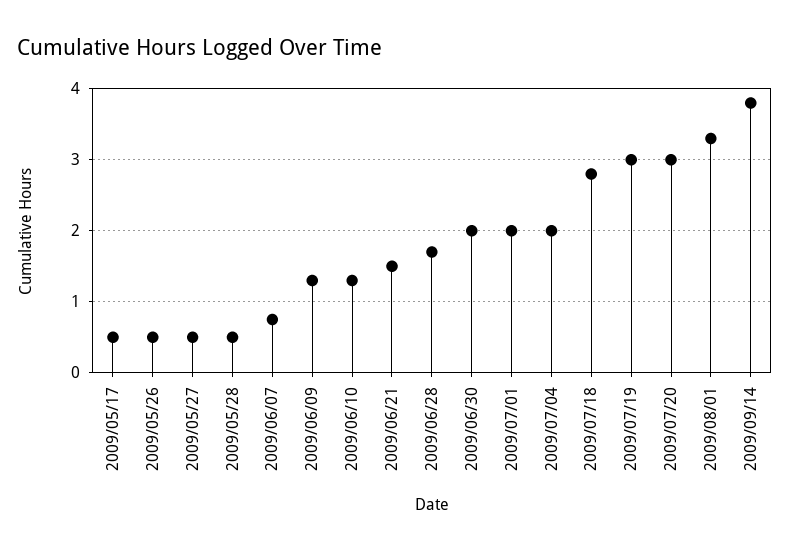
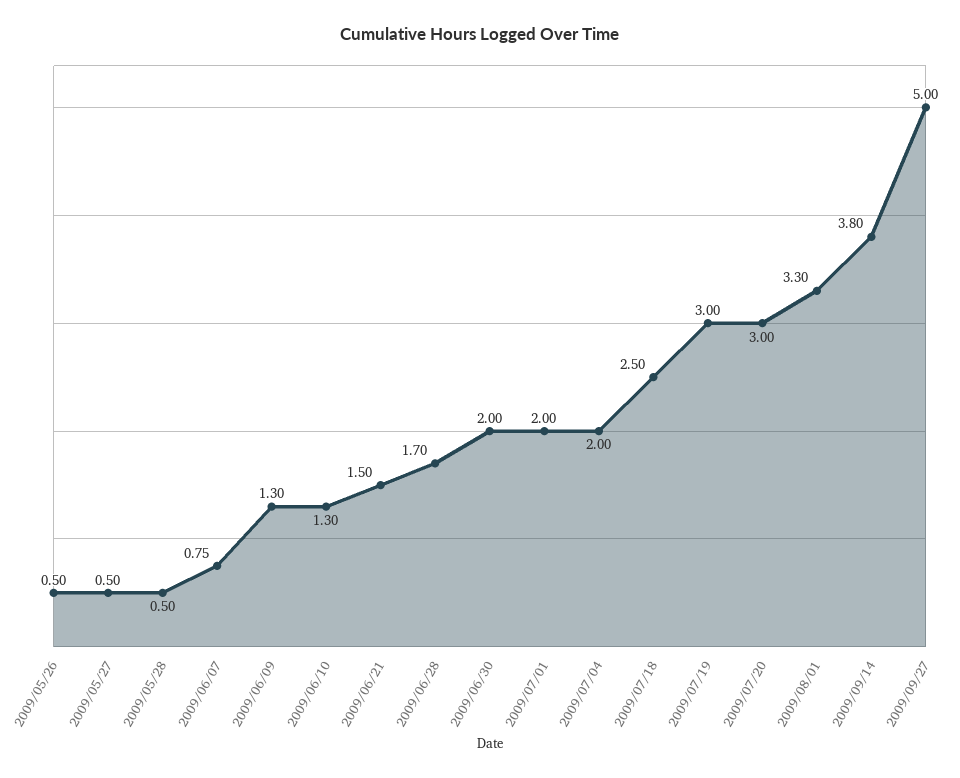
2009/05/17: 0.5 -> none
2009/07/18: 2.8 -> 2.5
2009/09/27: none -> 5

